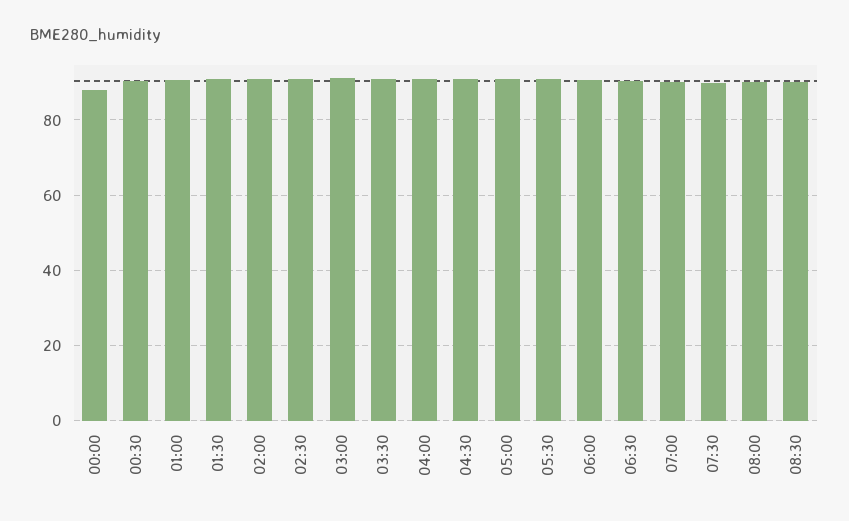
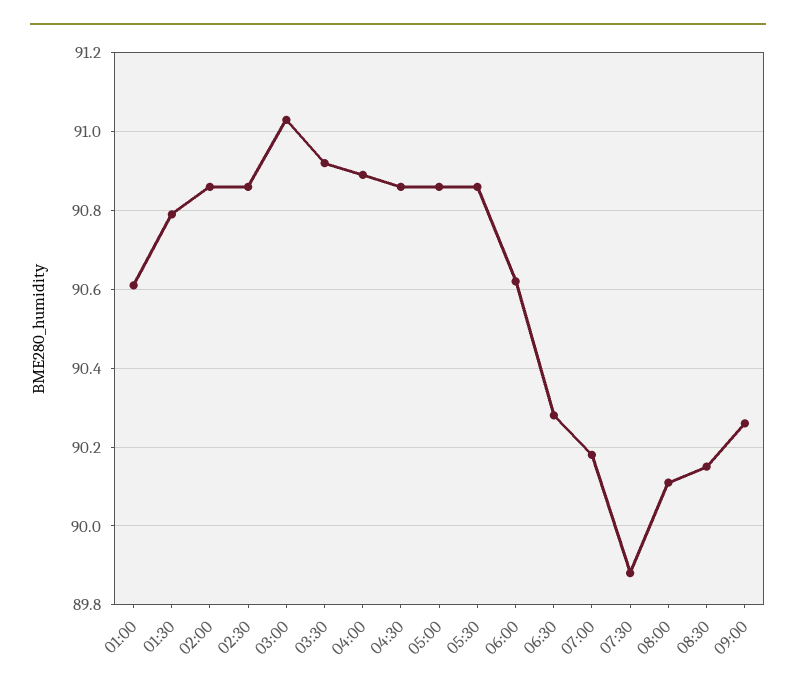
00:00: 88 -> none
00:30: 90 -> none
09:00: none -> 90.25

